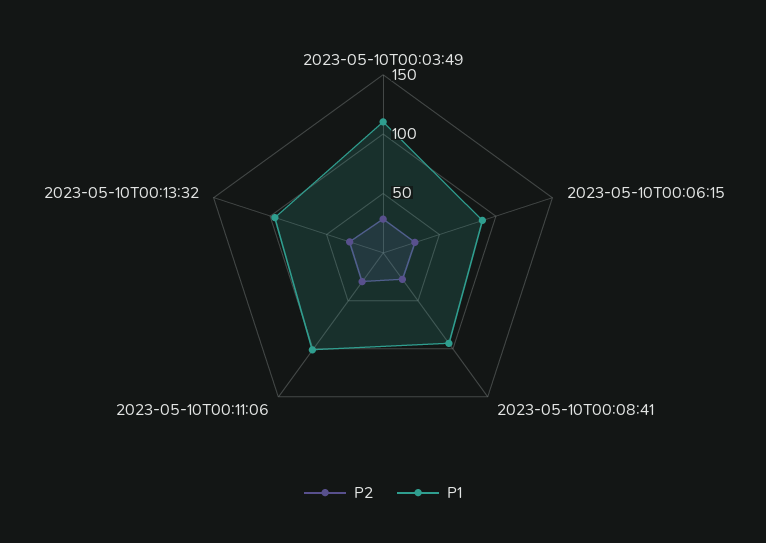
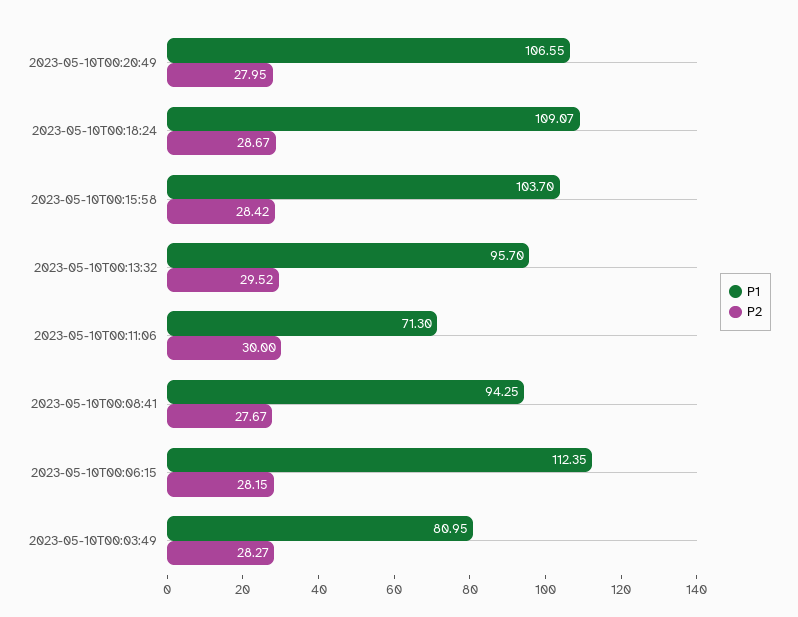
P1, 2023-05-10T00:03:49: 110 -> 80.95
P1, 2023-05-10T00:06:15: 90 -> 112.35
P1, 2023-05-10T00:11:06: 100 -> 71.3
P1, 2023-05-10T00:20:49: none -> 106.55
P2, 2023-05-10T00:20:49: none -> 27.95
P1, 2023-05-10T00:18:24: none -> 109.07
P2, 2023-05-10T00:18:24: none -> 28.67
P1, 2023-05-10T00:15:58: none -> 103.7
P2, 2023-05-10T00:15:58: none -> 28.42

